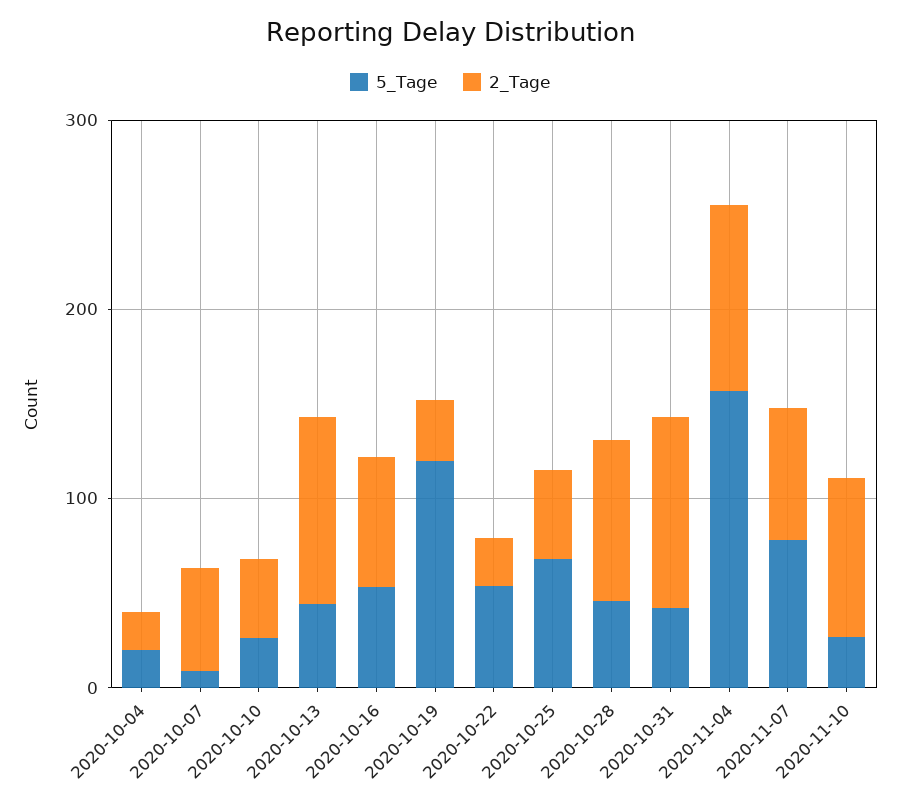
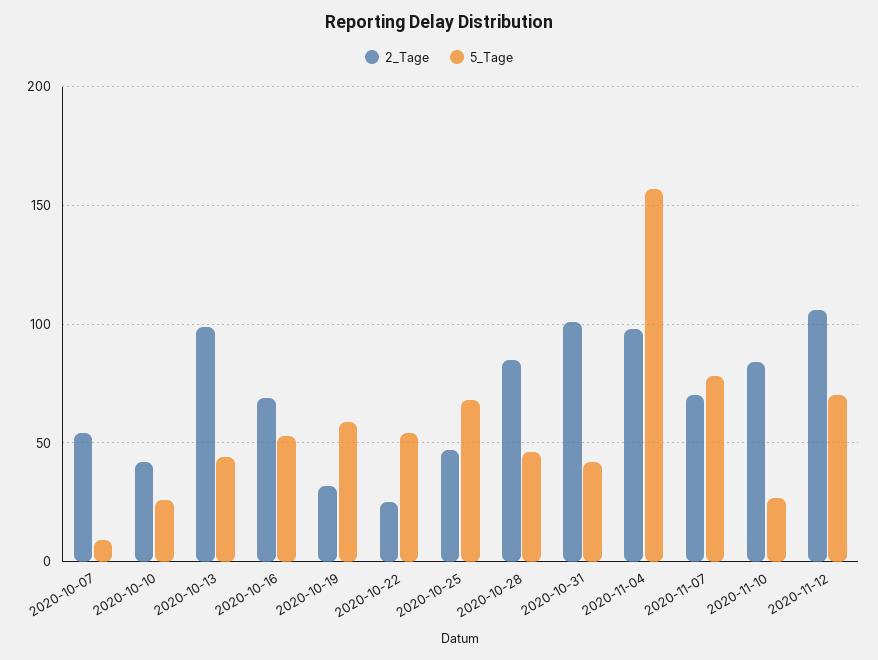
5_Tage, 2020-10-04: 20 -> none
2_Tage, 2020-10-04: 20 -> none
5_Tage, 2020-10-19: 120 -> 60
2_Tage, 2020-11-12: none -> 105
5_Tage, 2020-11-12: none -> 70

